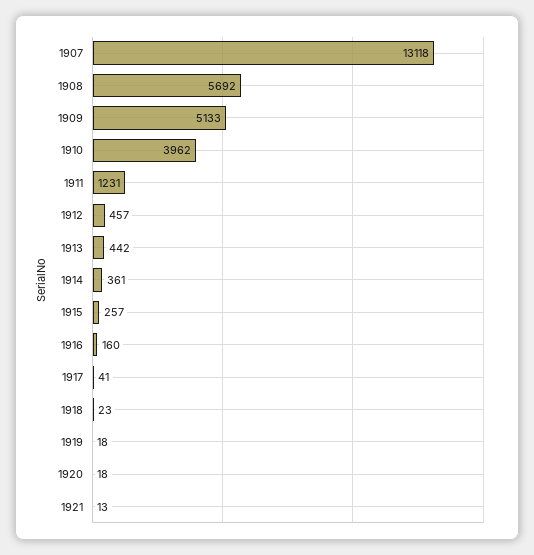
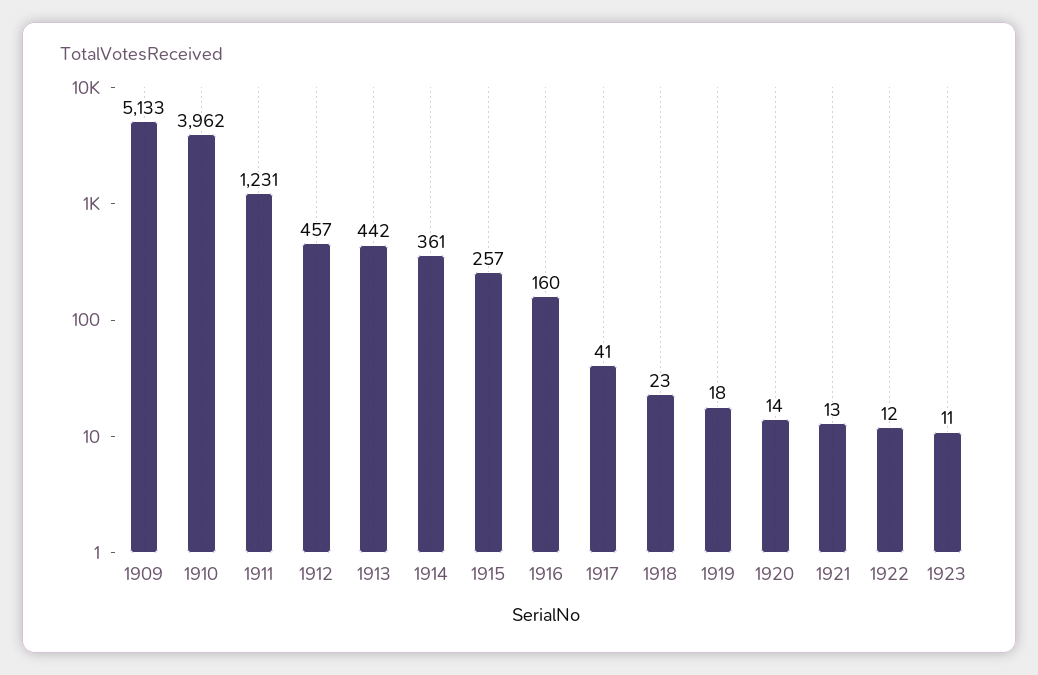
1907: 13118 -> none
1908: 5692 -> none
1920: 18 -> 14
1922: none -> 12
1923: none -> 11

